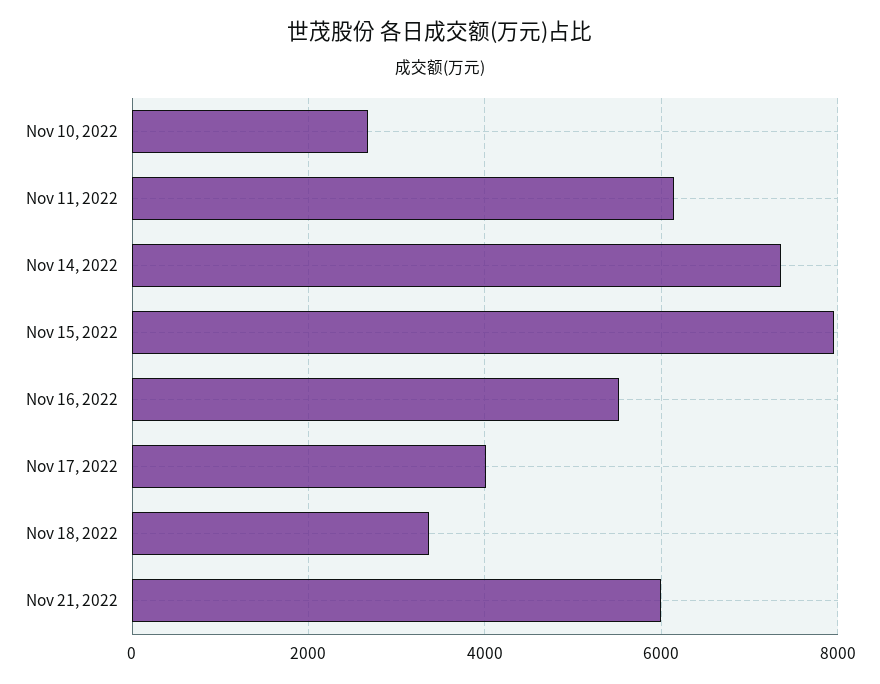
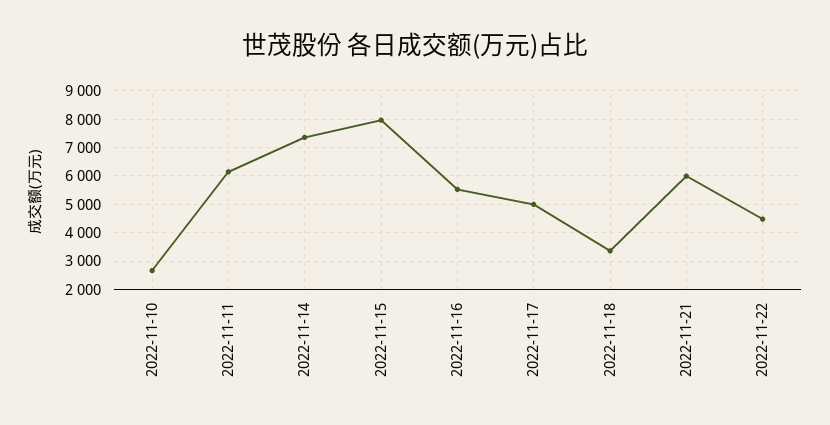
Nov 17, 2022: 4000 -> 5000
2022-11-22: none -> 4500

